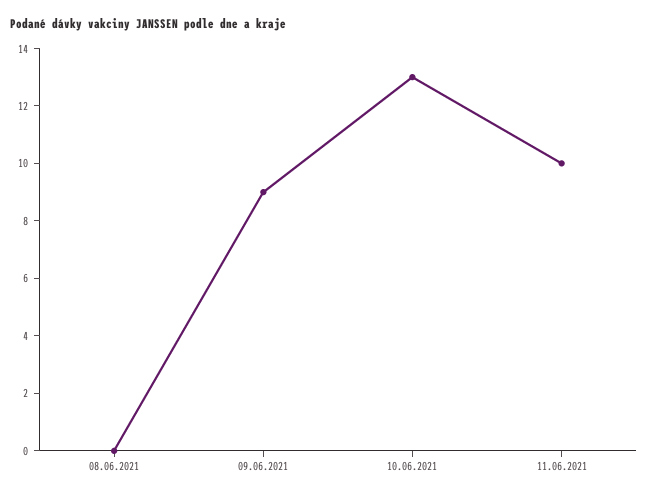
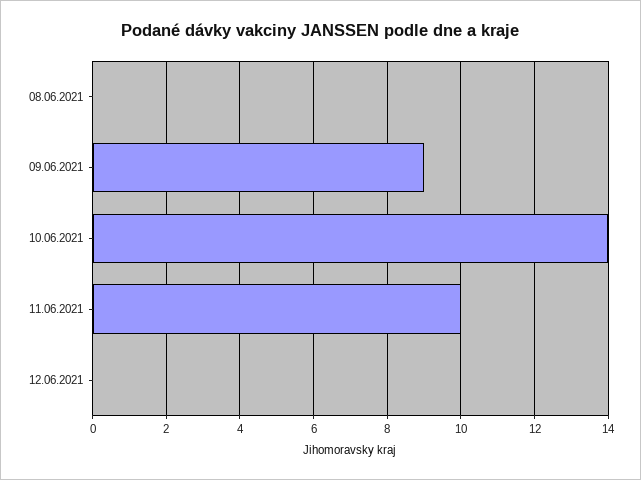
10.06.2021: 13 -> 14
12.06.2021: none -> 0

